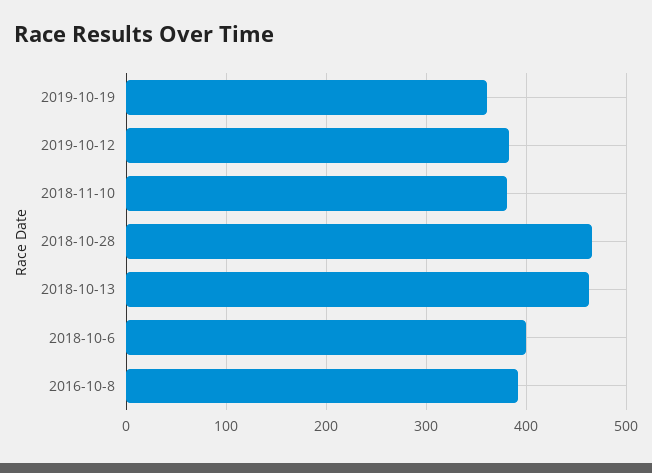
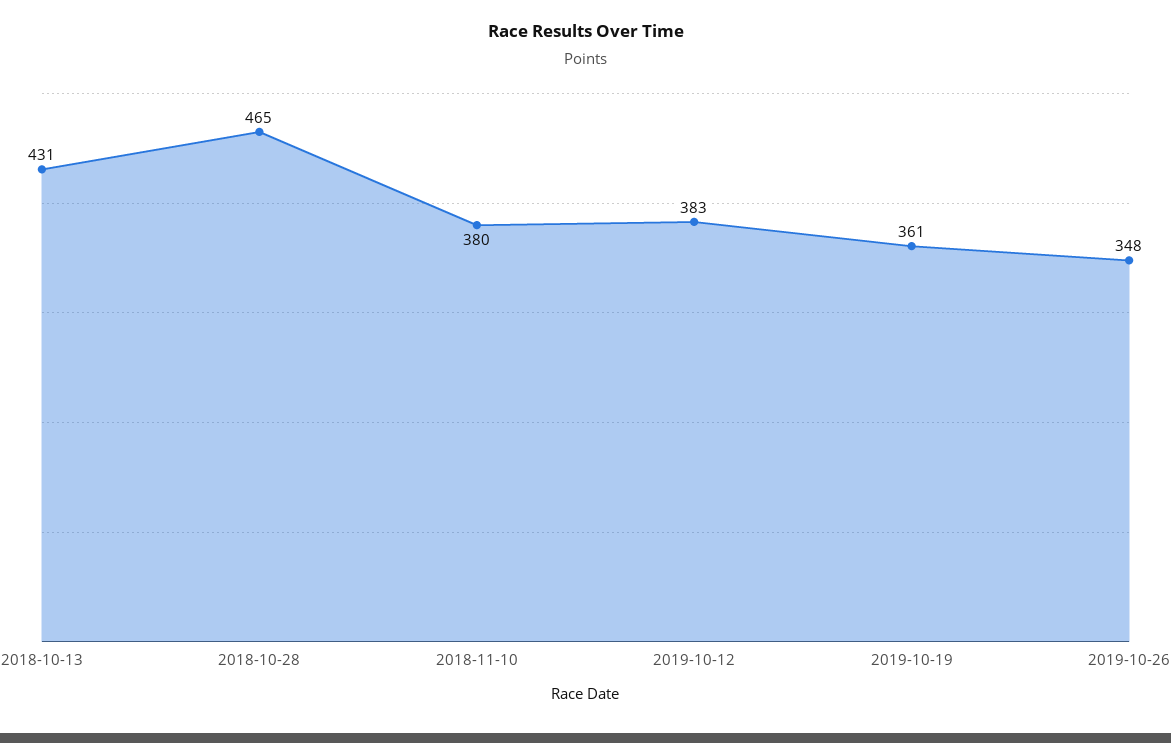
2018-10-13: 460 -> 431
2018-10-6: 400 -> none
2016-10-8: 390 -> none
2019-10-26: none -> 348

